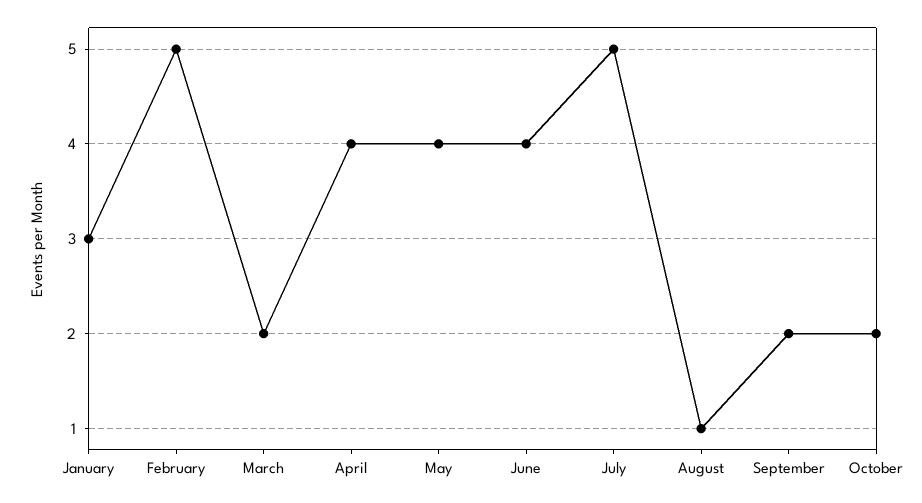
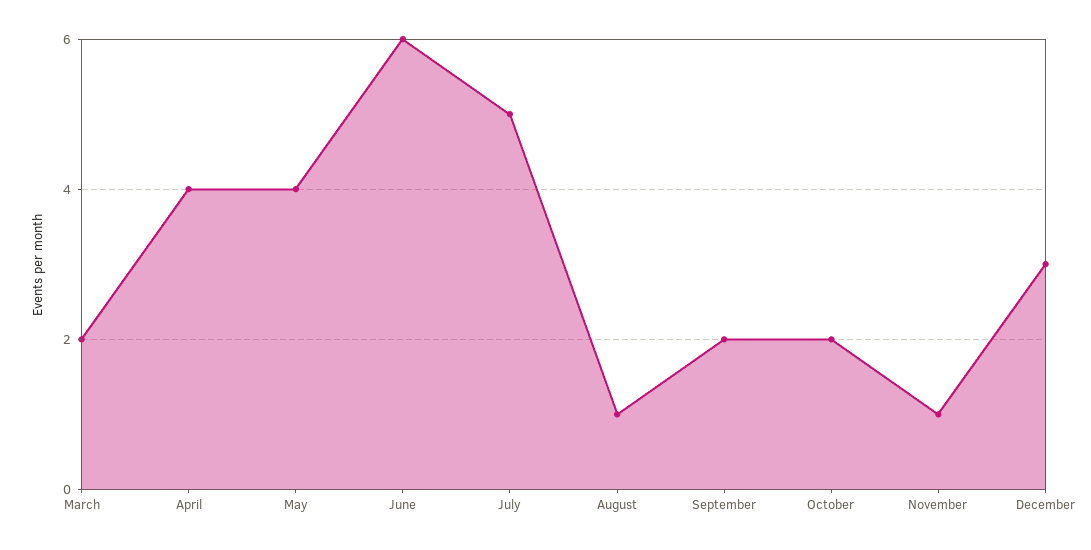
January: 3 -> none
February: 5 -> none
June: 4 -> 6
November: none -> 1
December: none -> 3

